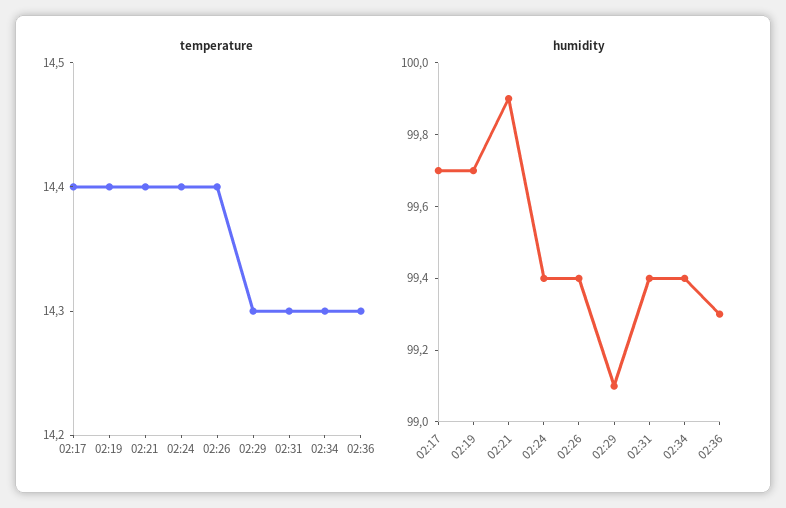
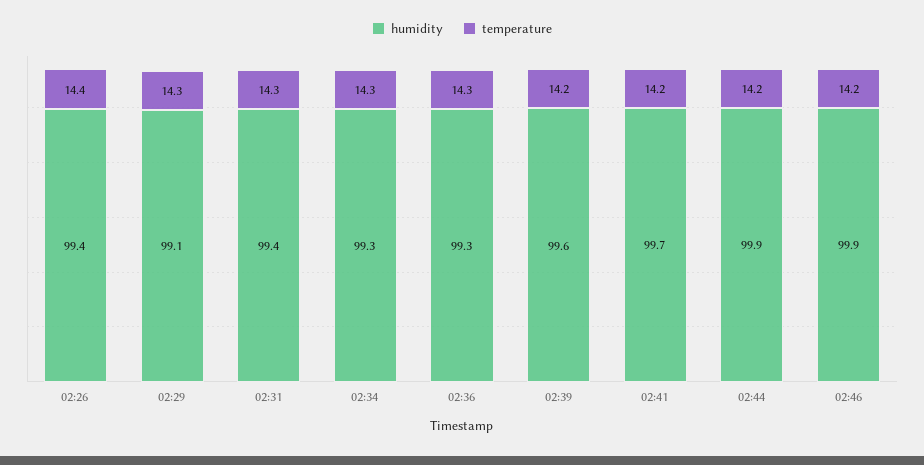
temperature, 02:17: 14.4 -> none
temperature, 02:19: 14.4 -> none
temperature, 02:21: 14.4 -> none
temperature, 02:24: 14.4 -> none
humidity, 02:17: 99.7 -> none
humidity, 02:19: 99.7 -> none
humidity, 02:21: 99.9 -> none
humidity, 02:24: 99.4 -> none
humidity, 02:34: 99.4 -> 99.3
humidity, 02:39: none -> 99.6
temperature, 02:39: none -> 14.2
humidity, 02:41: none -> 99.7
temperature, 02:41: none -> 14.2
humidity, 02:44: none -> 99.9
temperature, 02:44: none -> 14.2
humidity, 02:46: none -> 99.9
temperature, 02:46: none -> 14.2

